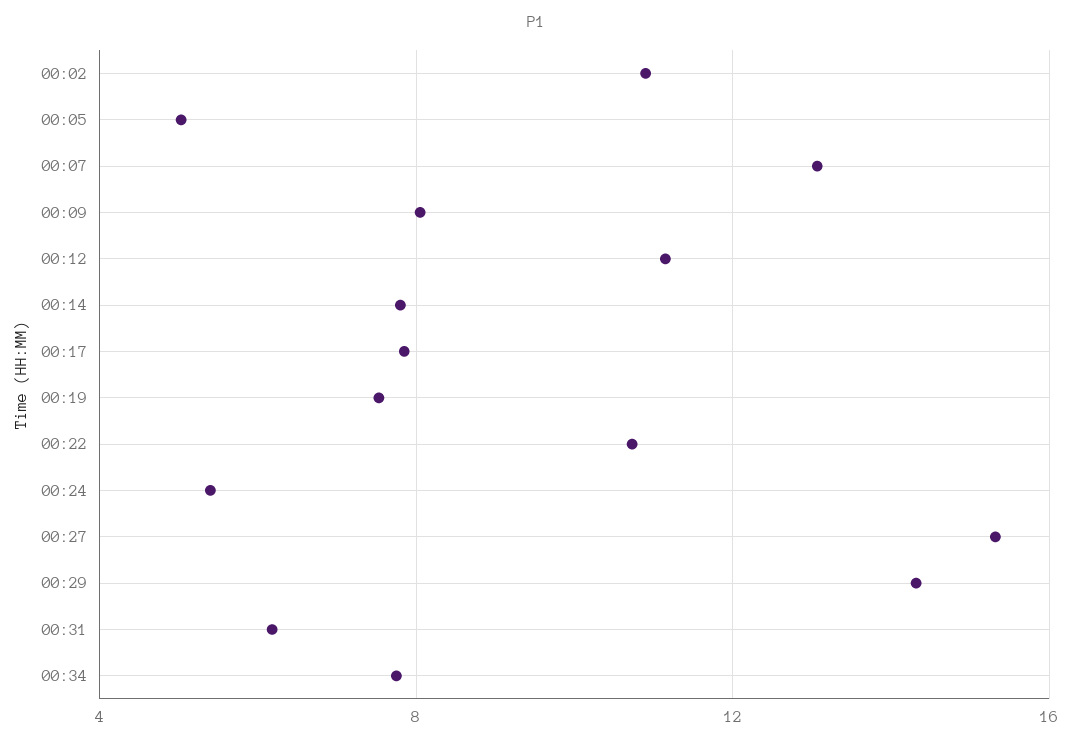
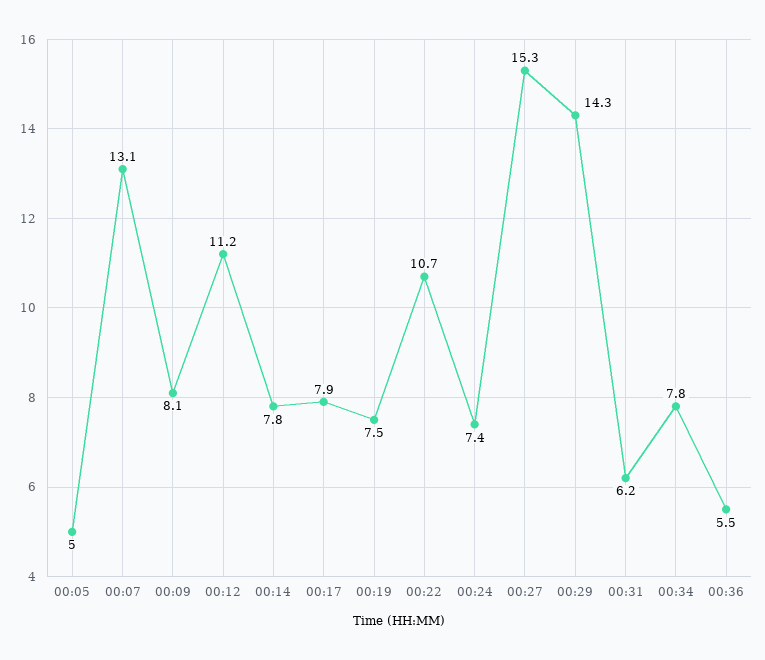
00:02: 11 -> none
00:24: 5.5 -> 7.4
00:36: none -> 5.5

